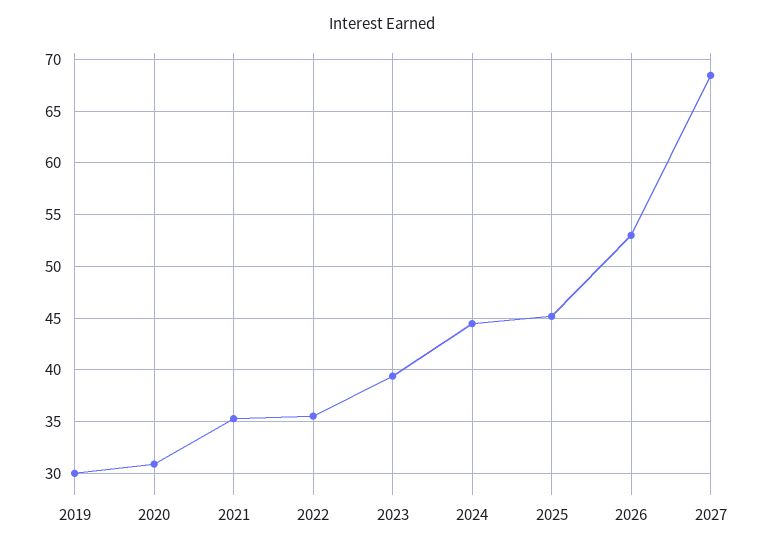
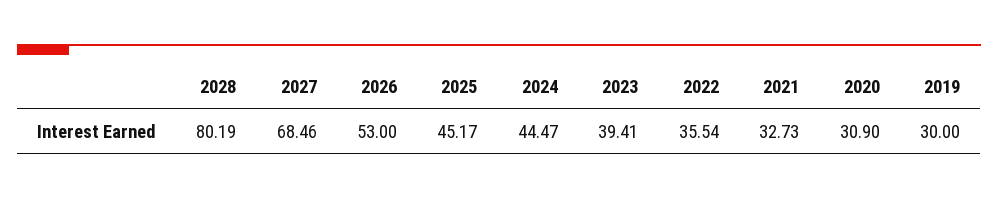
2021: 35 -> 32.73
2028: none -> 80.19

